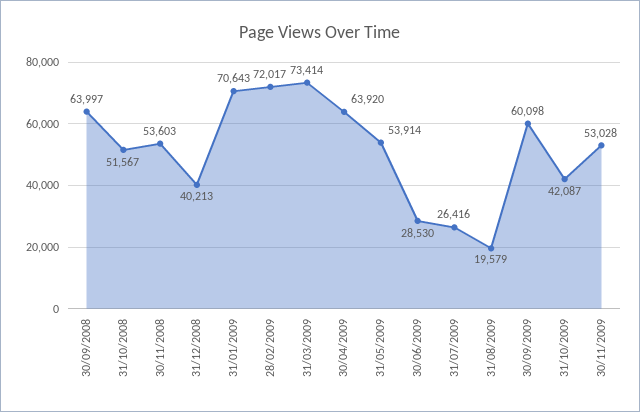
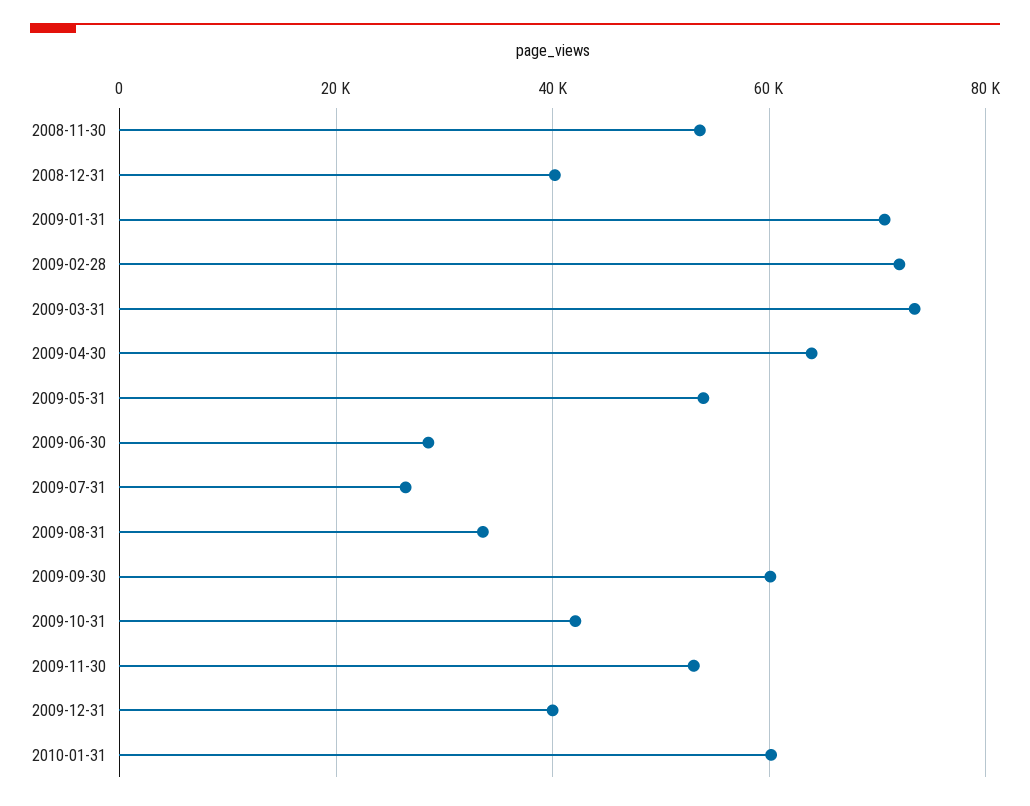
30/09/2008: 63997 -> none
31/10/2008: 51567 -> none
31/08/2009: 19579 -> 34000
2009-12-31: none -> 40000
2010-01-31: none -> 60000

